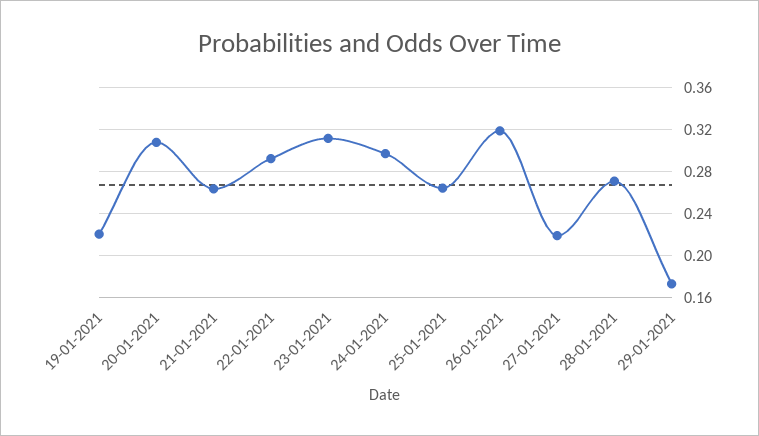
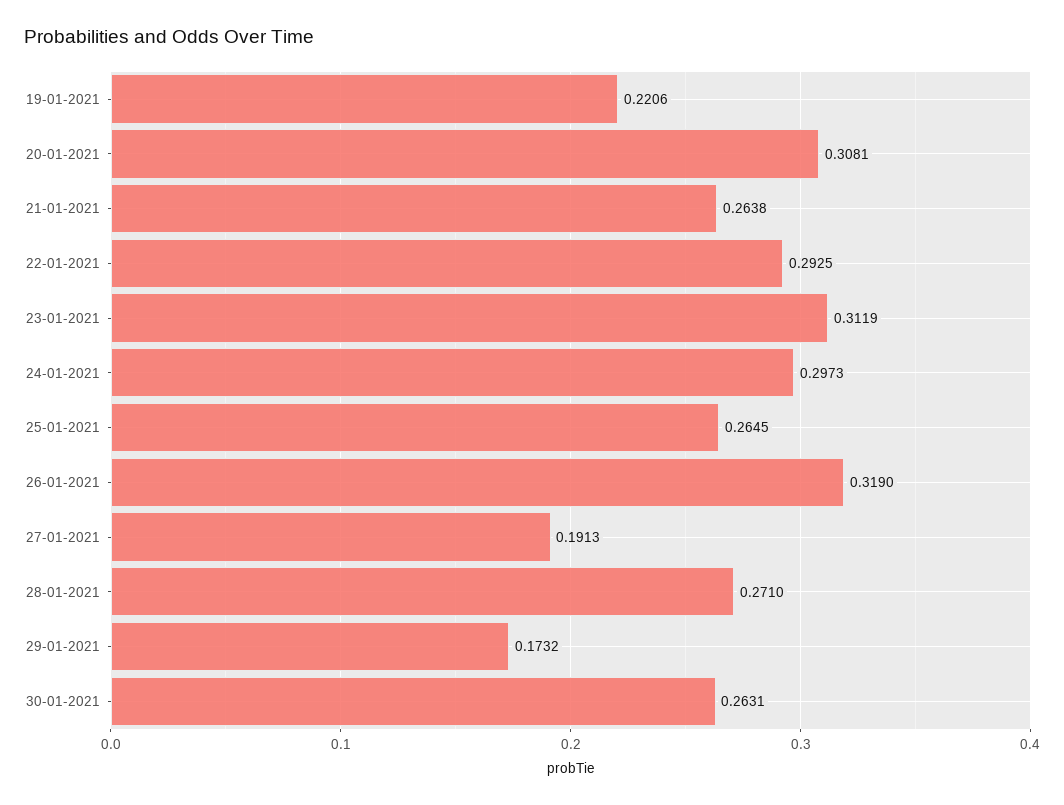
27-01-2021: 0.22 -> 0.1913
30-01-2021: none -> 0.2631

